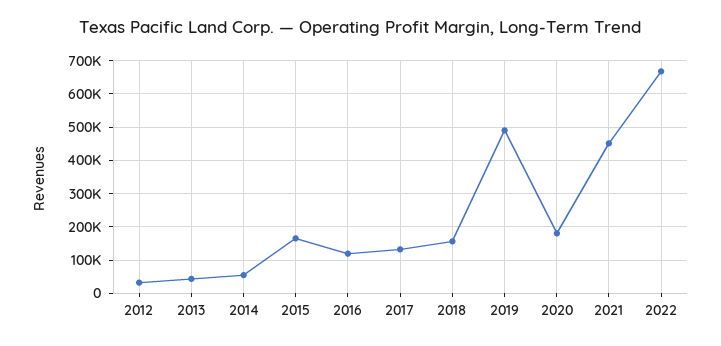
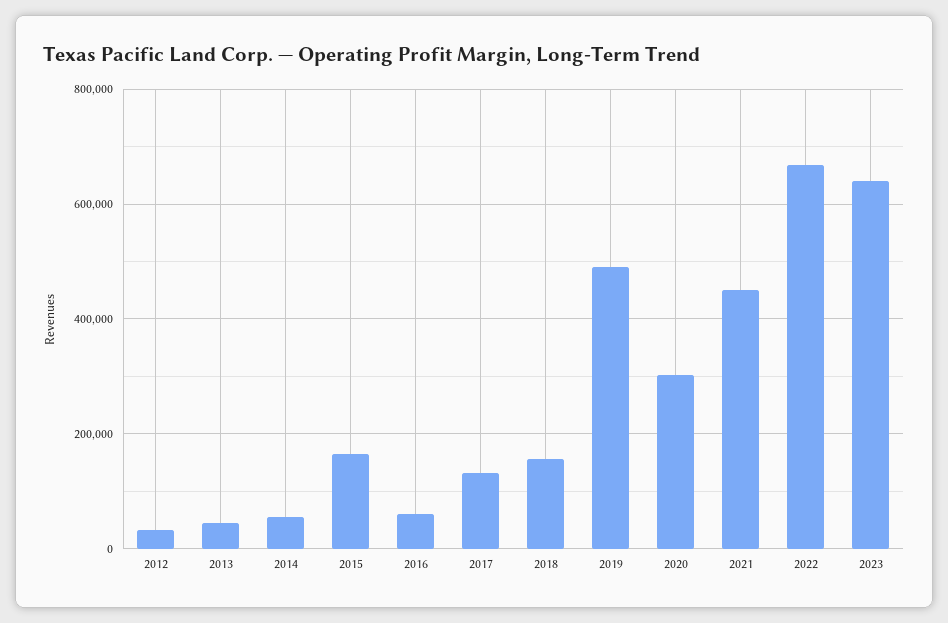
2016: 120000 -> 60000
2020: 180000 -> 300000
2023: none -> 640000

